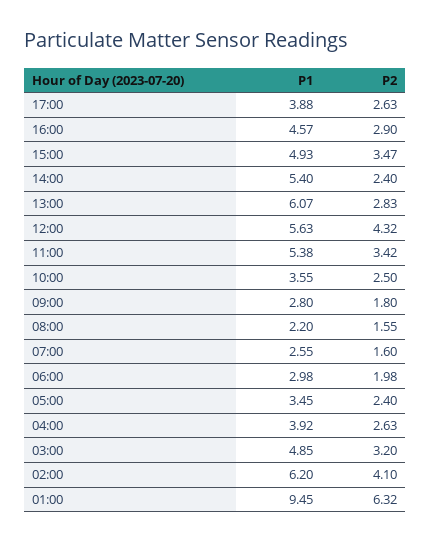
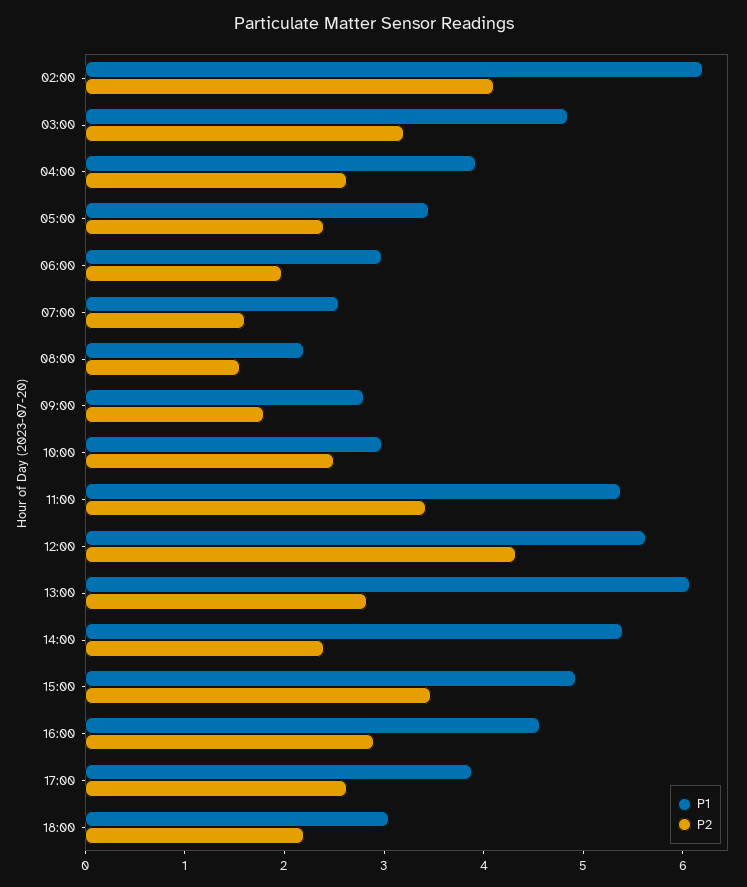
P1, 10:00: 3.55 -> 3
P1, 01:00: 9.45 -> none
P2, 01:00: 6.32 -> none
P1, 18:00: none -> 3
P2, 18:00: none -> 2.2

